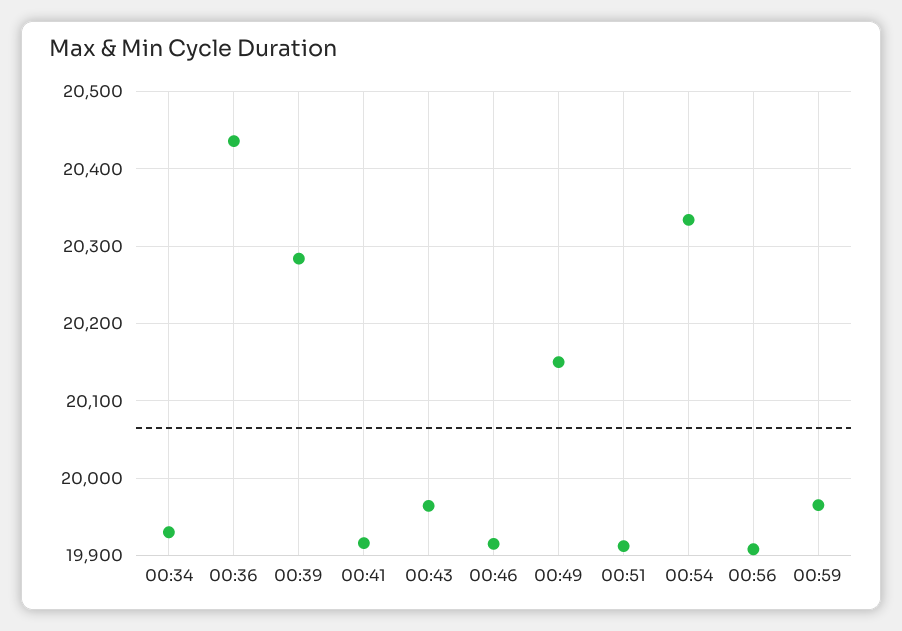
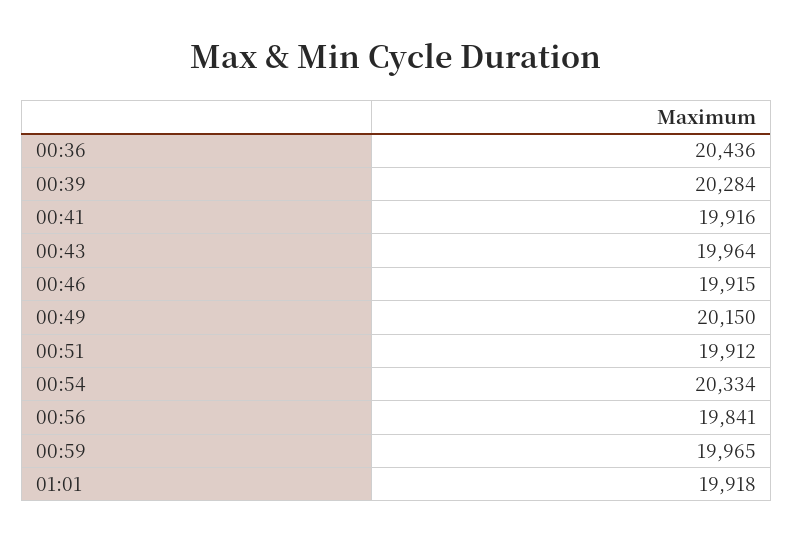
00:34: 19930 -> none
00:56: 19910 -> 19841
01:01: none -> 19918

